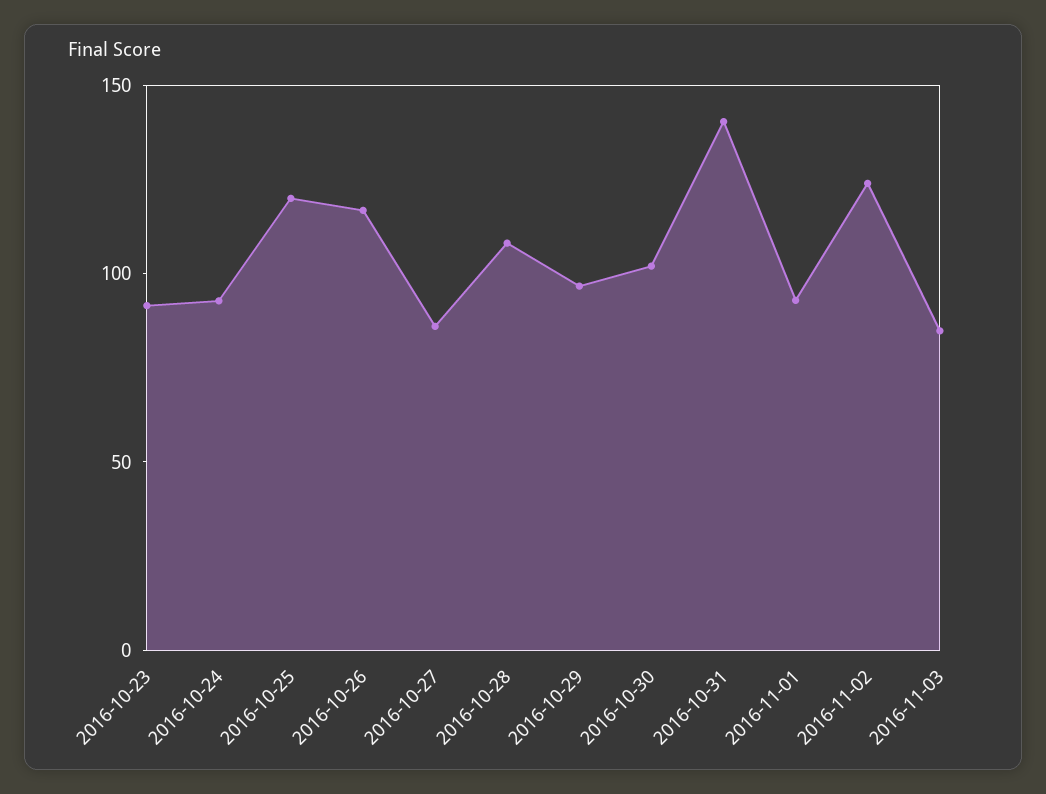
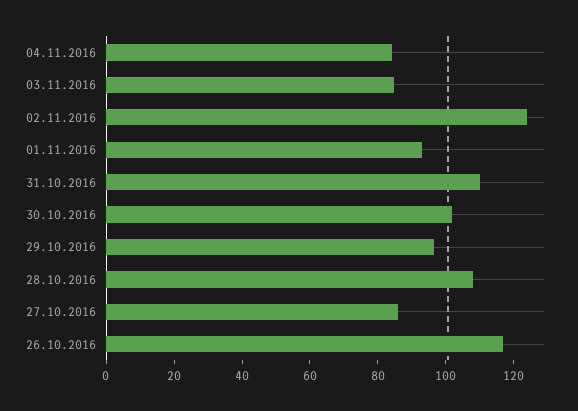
2016-10-23: 90 -> none
2016-10-24: 90 -> none
2016-10-25: 120 -> none
2016-10-31: 140 -> 110
04.11.2016: none -> 85

